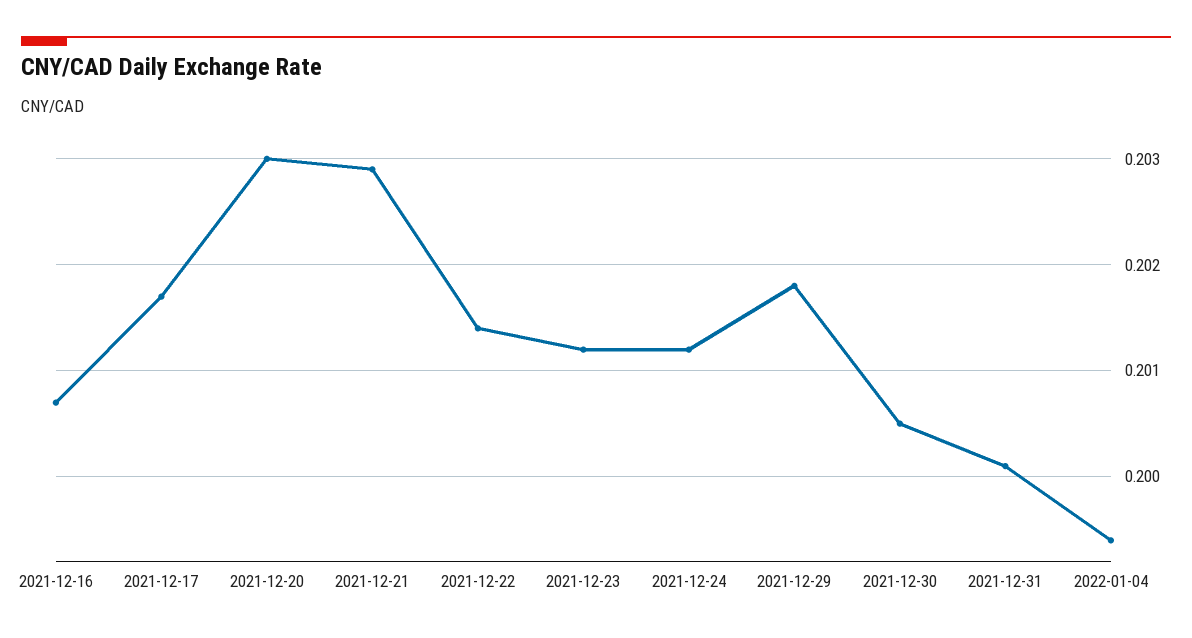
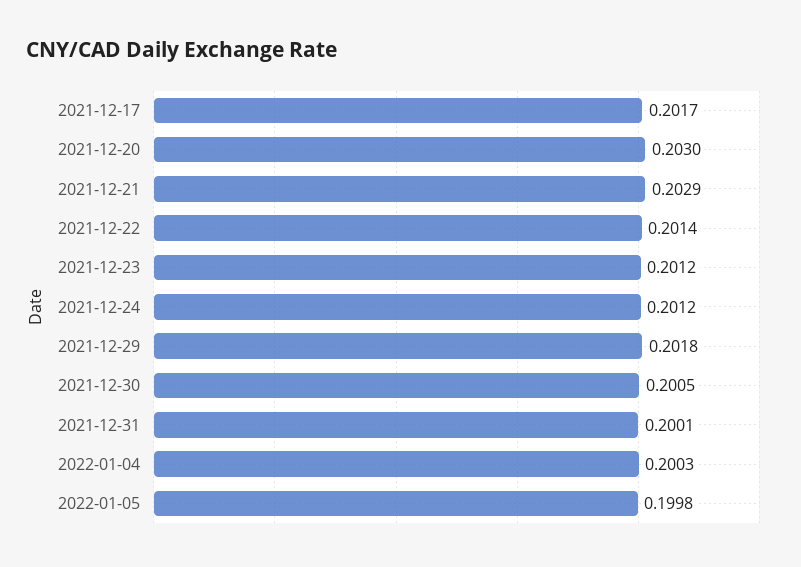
2021-12-16: 0.2007 -> none
2022-01-04: 0.1994 -> 0.2003
2022-01-05: none -> 0.1998

